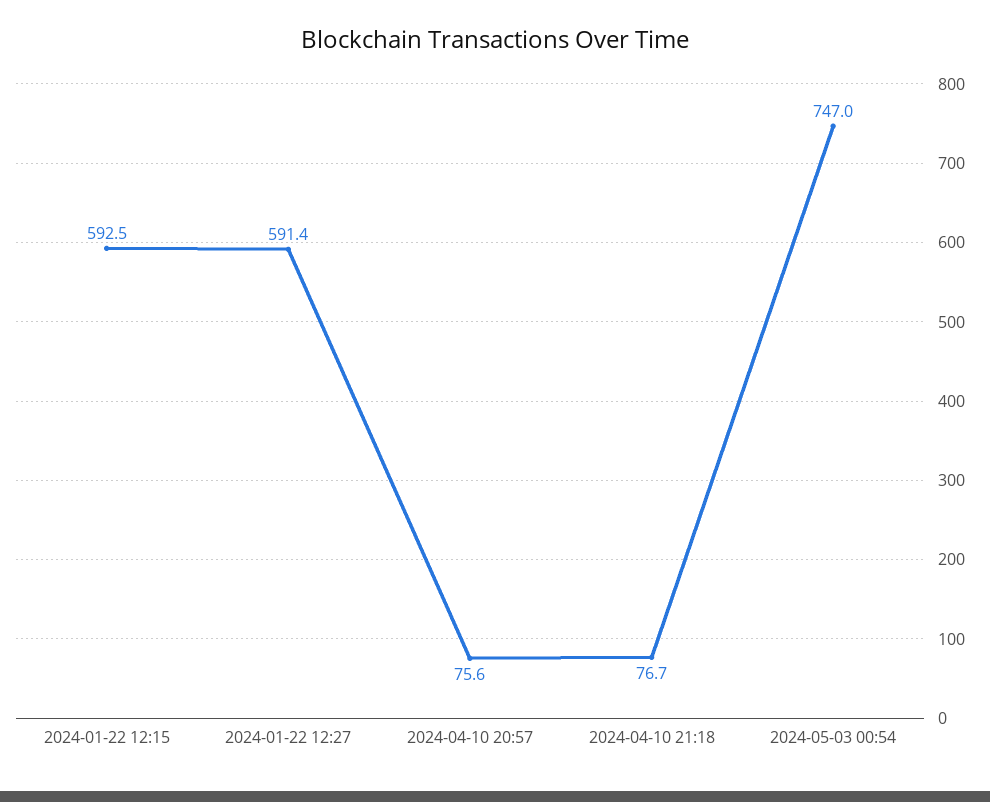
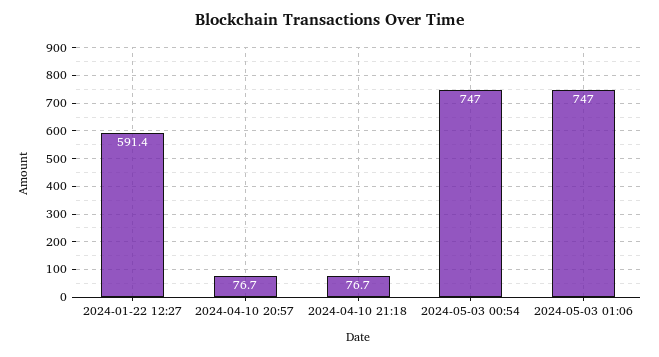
2024-01-22 12:15: 592.5 -> none
2024-04-10 20:57: 75.6 -> 76.7
2024-05-03 01:06: none -> 747

